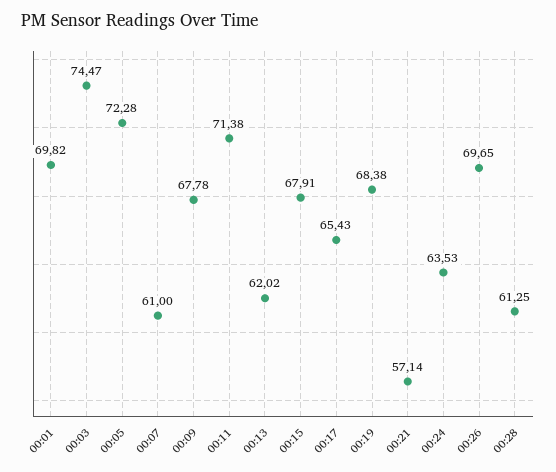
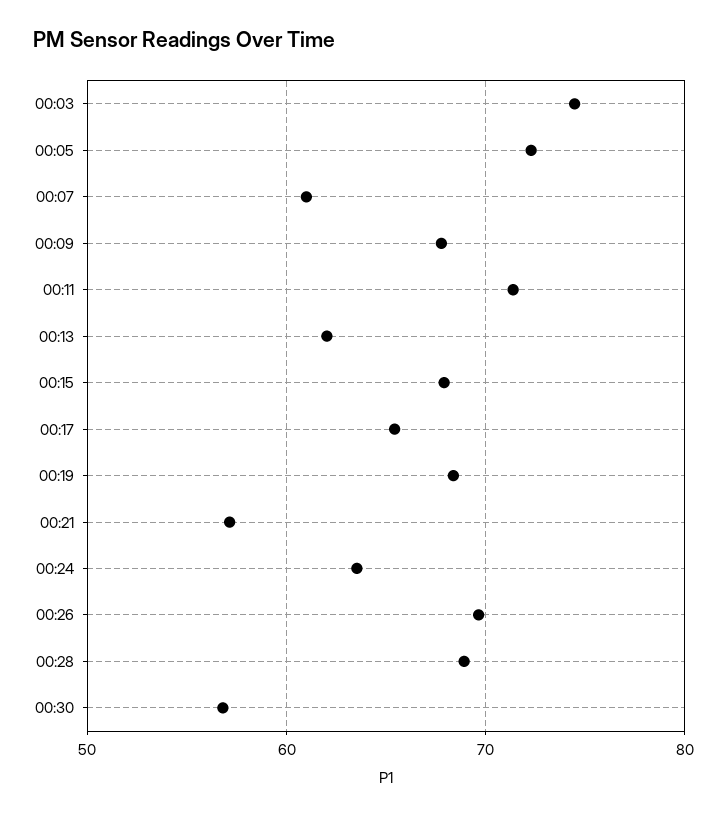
00:01: 69.82 -> none
00:28: 61.25 -> 69
00:30: none -> 57

